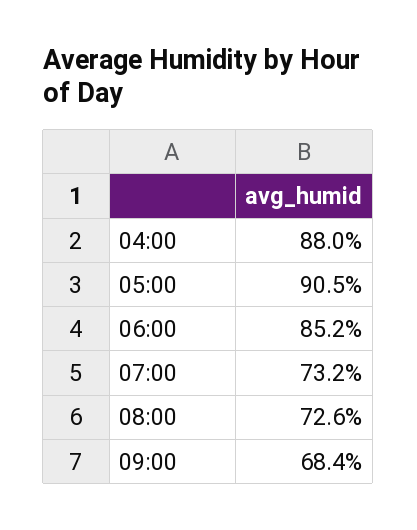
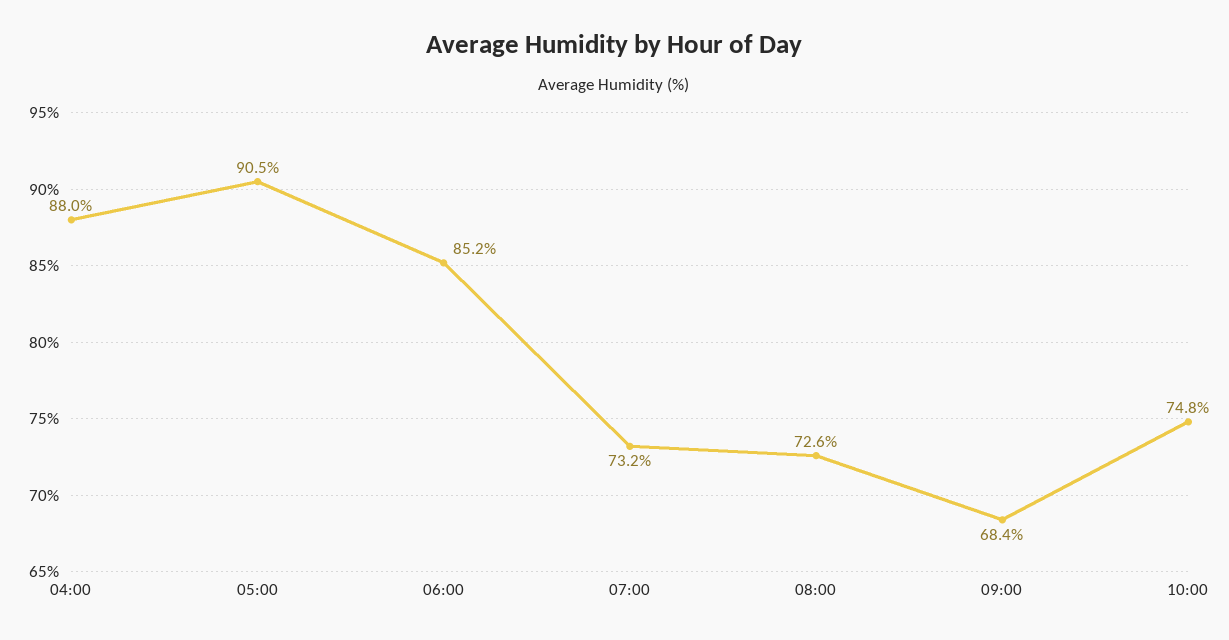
10:00: none -> 74.8

